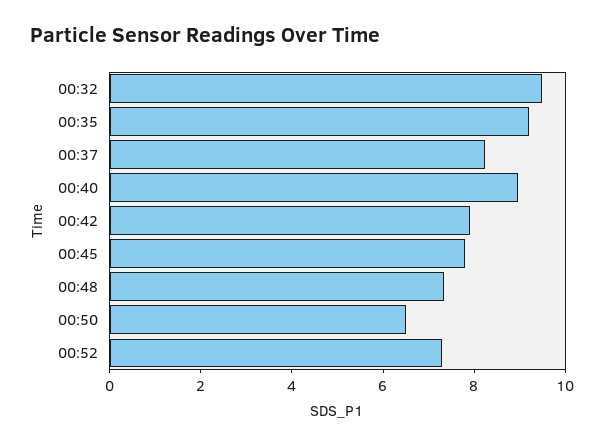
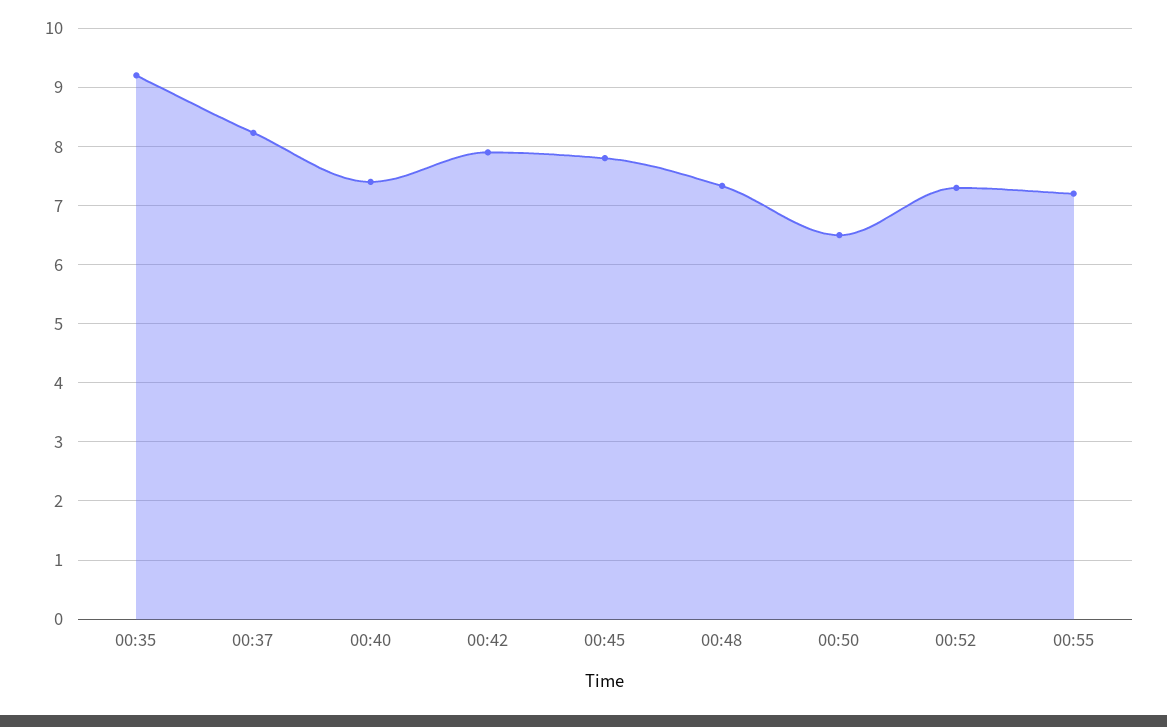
00:32: 9.5 -> none
00:40: 9 -> 7.4
00:55: none -> 7.2

